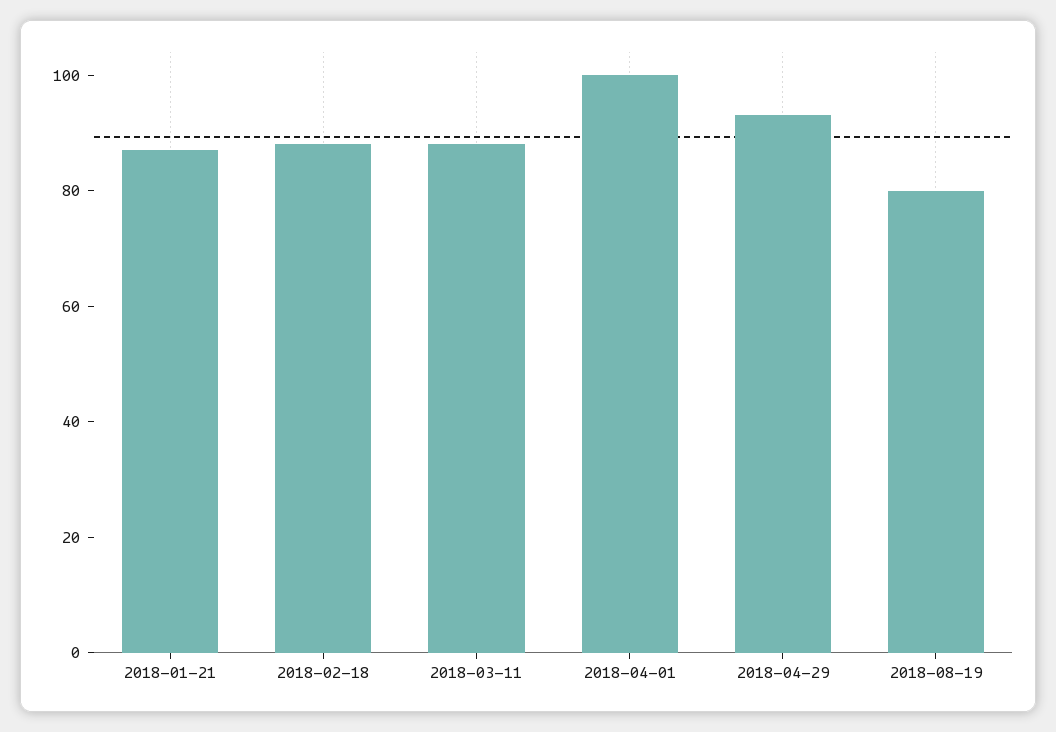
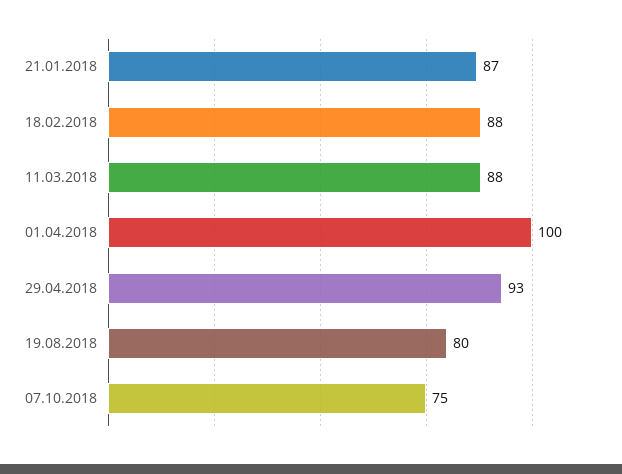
07.10.2018: none -> 75

